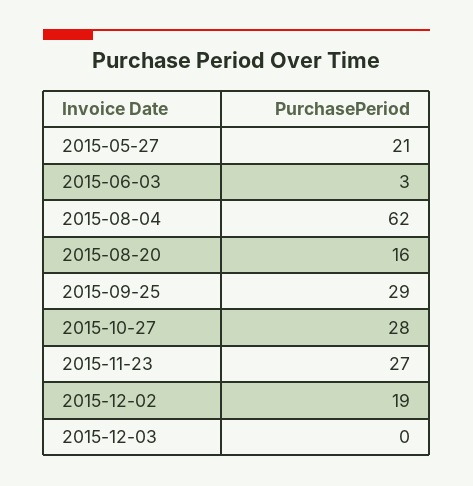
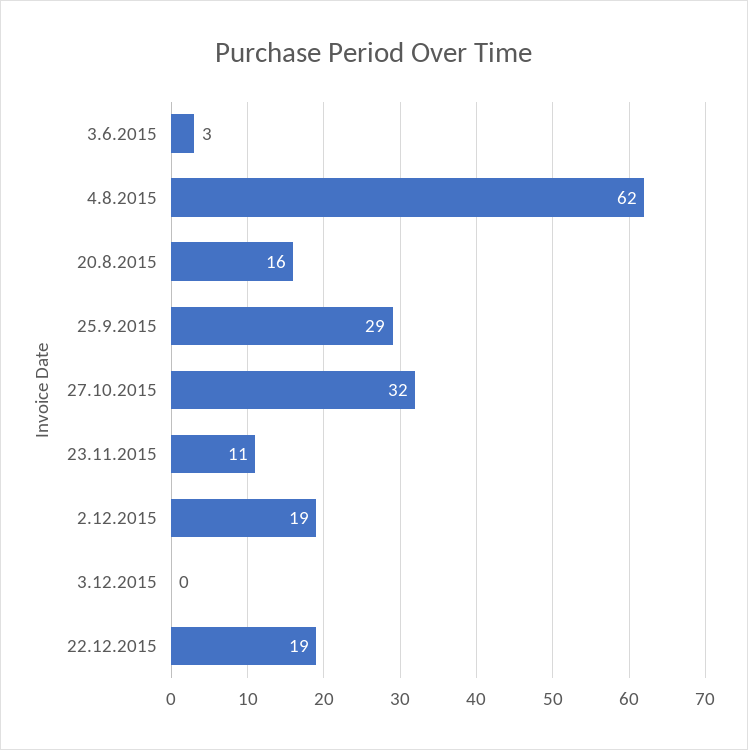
2015-05-27: 21 -> none
2015-10-27: 28 -> 32
2015-11-23: 27 -> 11
22.12.2015: none -> 19

